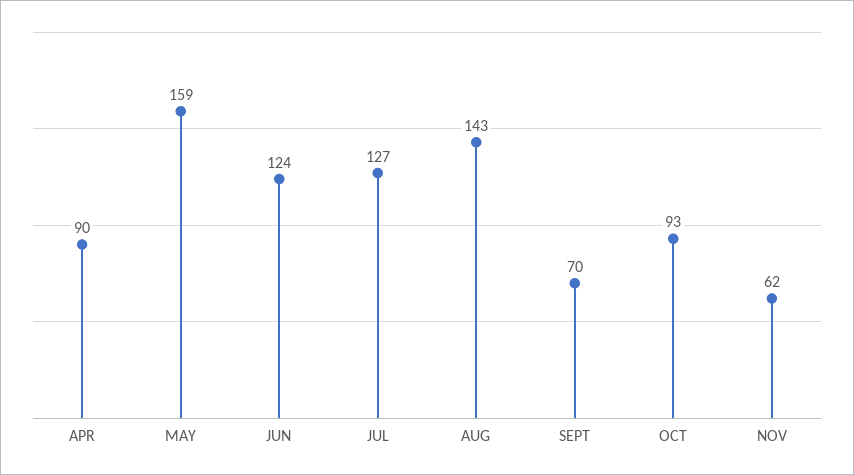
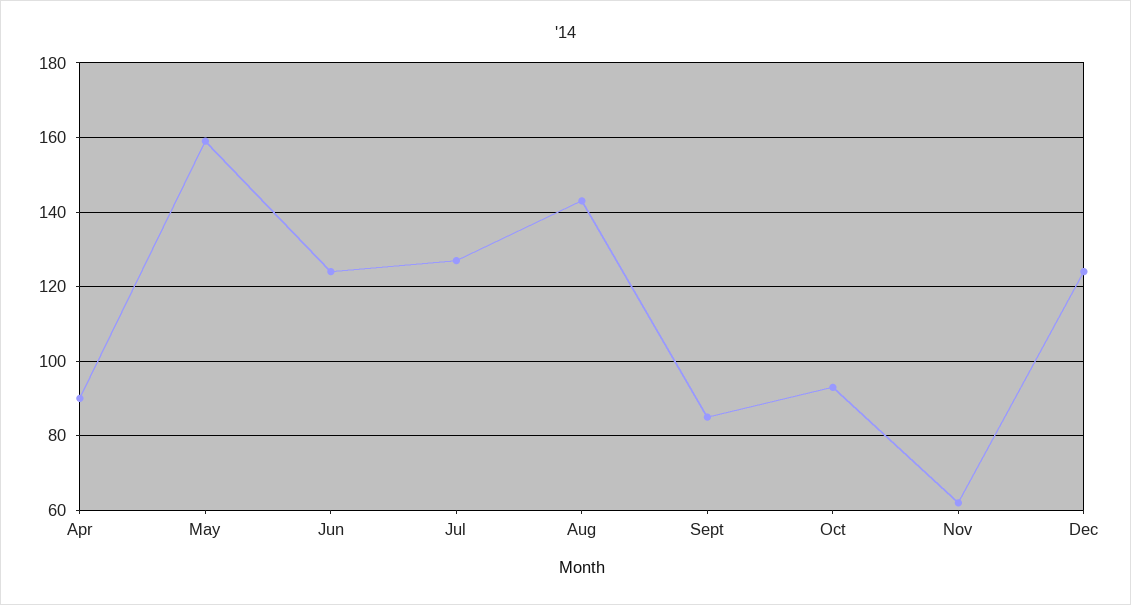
SEPT: 70 -> 85
Dec: none -> 125

